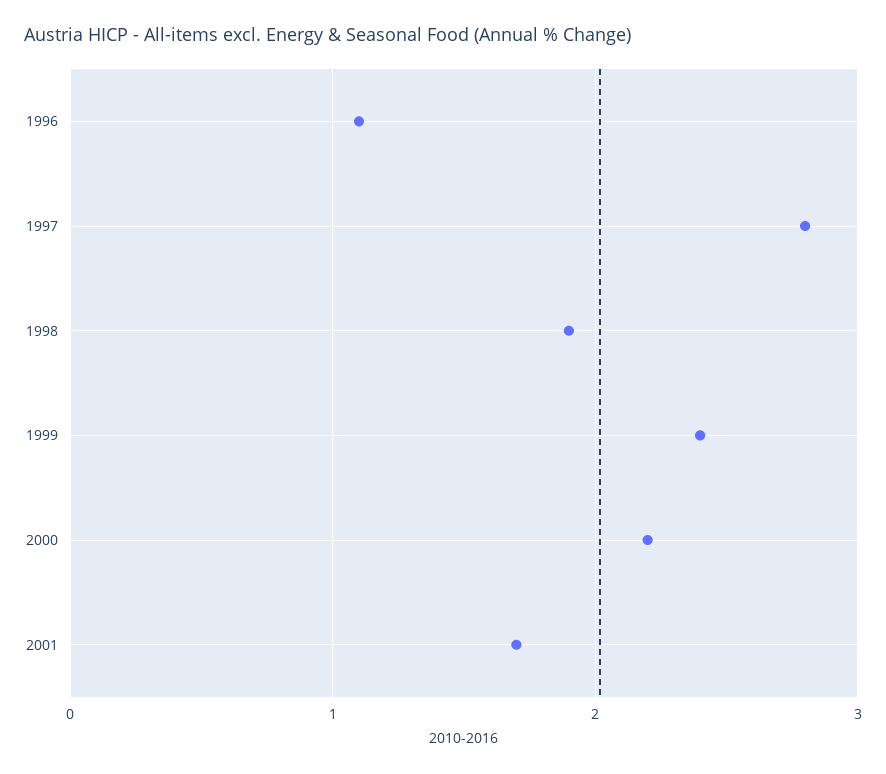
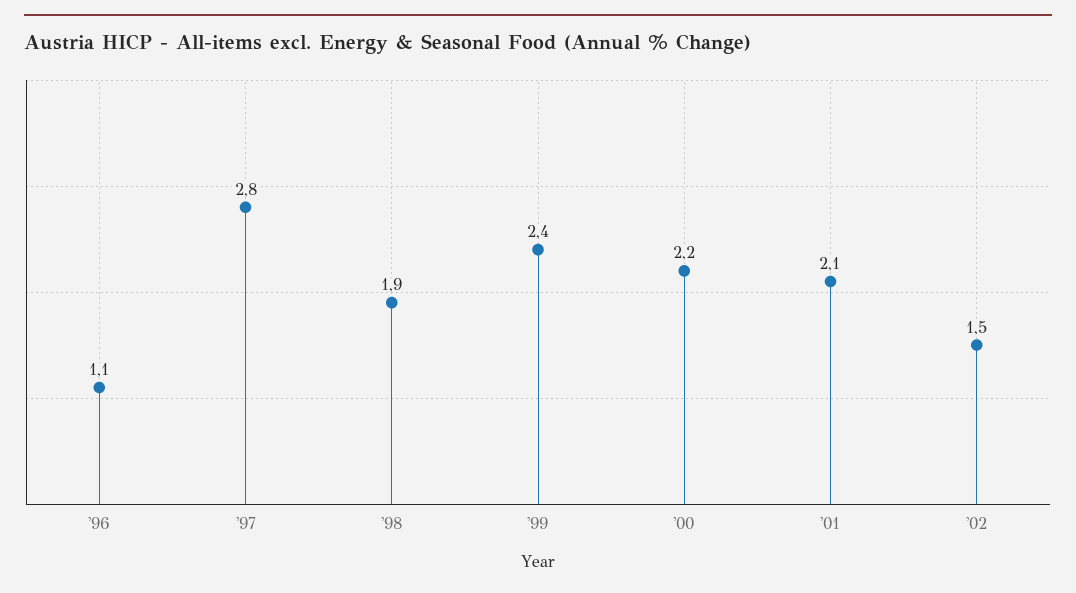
2001: 1.7 -> 2.1
'02: none -> 1.5

